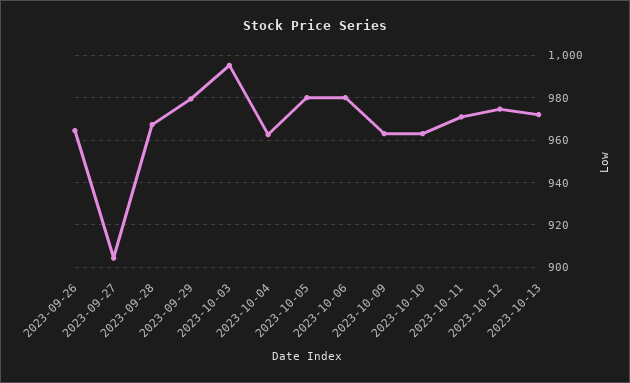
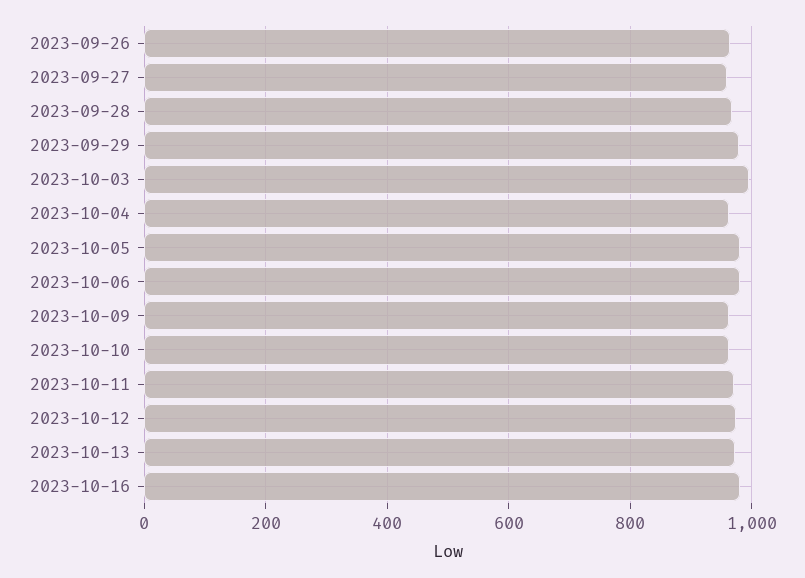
2023-09-27: 905 -> 960
2023-10-16: none -> 980

